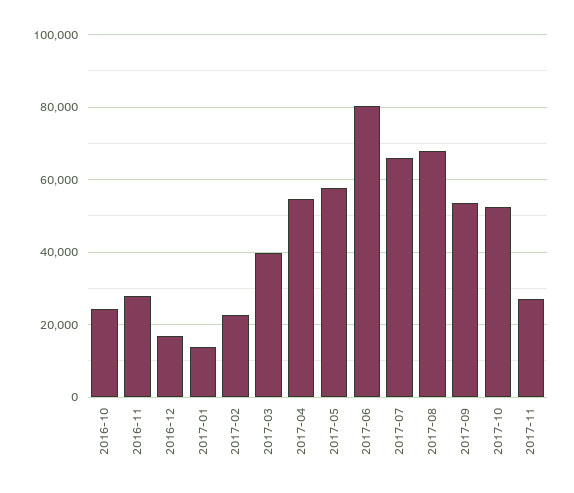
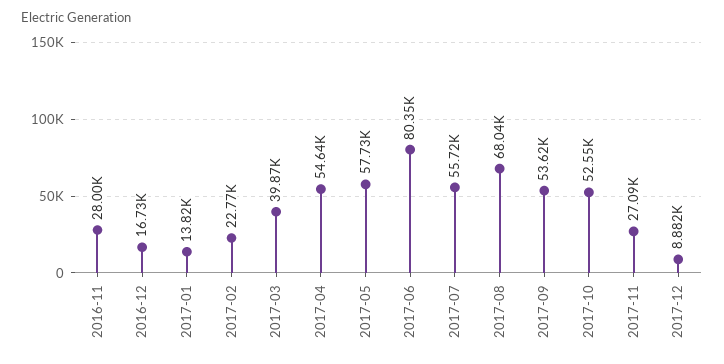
2016-10: 24000 -> none
2017-07: 66000 -> 55720
2017-12: none -> 8882

